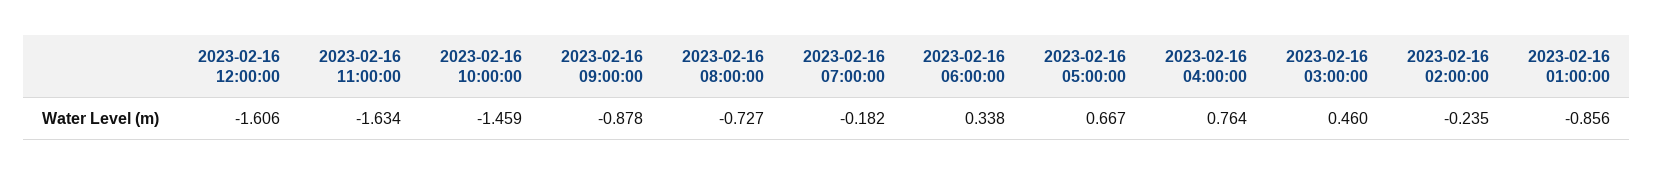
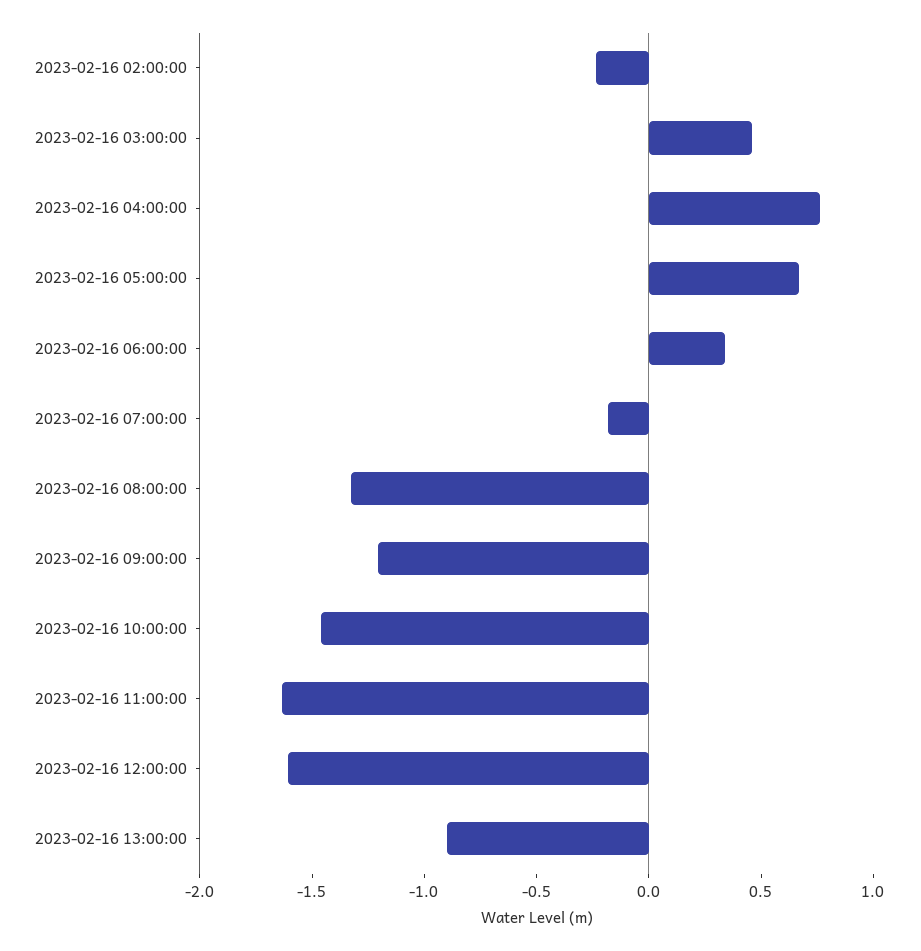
2023-02-16 09:00:00: -0.878 -> -1.2
2023-02-16 08:00:00: -0.727 -> -1.3
2023-02-16 01:00:00: -0.856 -> none
2023-02-16 13:00:00: none -> -0.9

